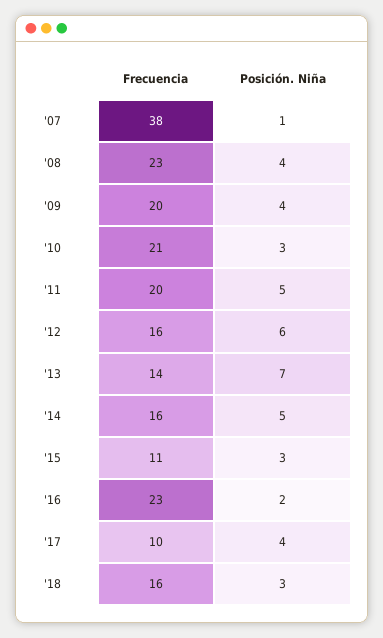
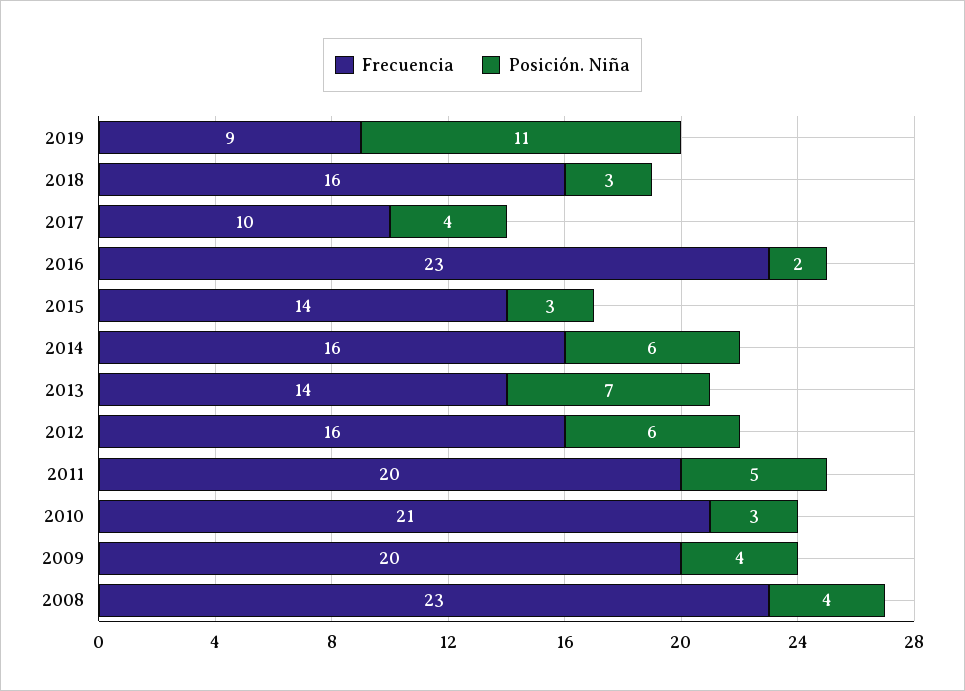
Frecuencia, '07: 38 -> none
Posición. Niña, '07: 1 -> none
Posición. Niña, '14: 5 -> 6
Frecuencia, '15: 11 -> 14
Frecuencia, 2019: none -> 9
Posición. Niña, 2019: none -> 11

